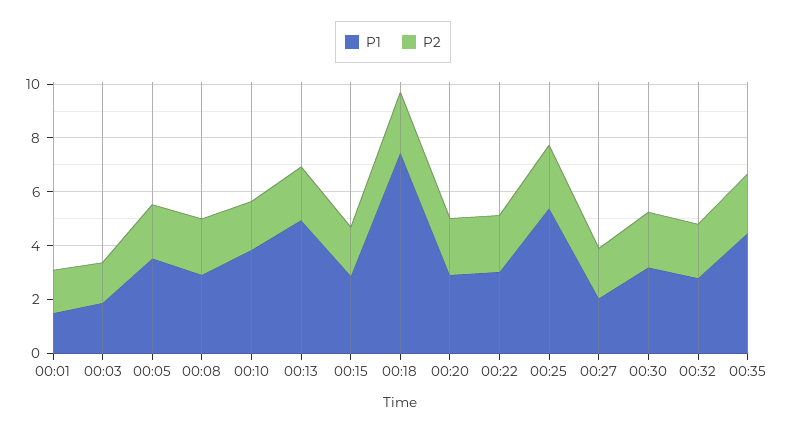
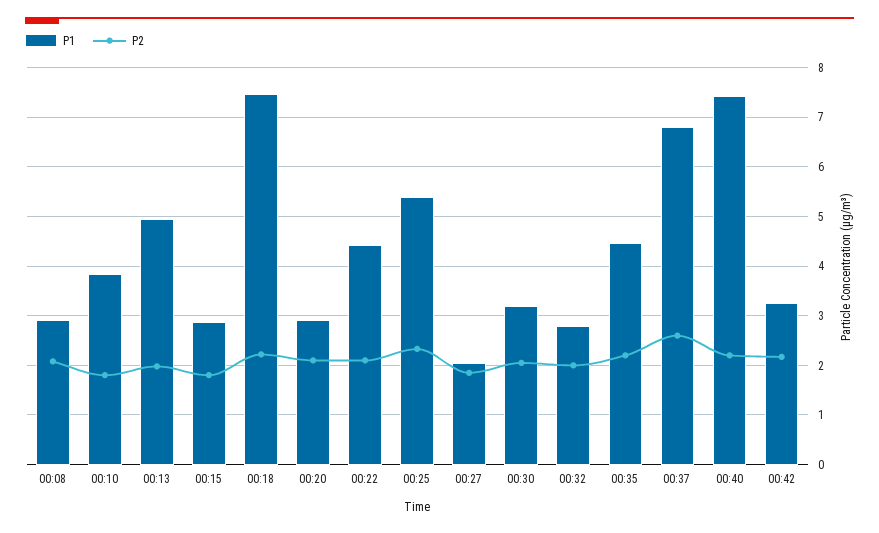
P1, 00:01: 1.5 -> none
P2, 00:01: 1.5 -> none
P1, 00:03: 2 -> none
P2, 00:03: 1.5 -> none
P1, 00:05: 3.5 -> none
P2, 00:05: 2 -> none
P1, 00:22: 3 -> 4.4
P1, 00:37: none -> 6.8
P2, 00:37: none -> 2.6
P1, 00:40: none -> 7.4
P2, 00:40: none -> 2.2
P1, 00:42: none -> 3.2
P2, 00:42: none -> 2.2

